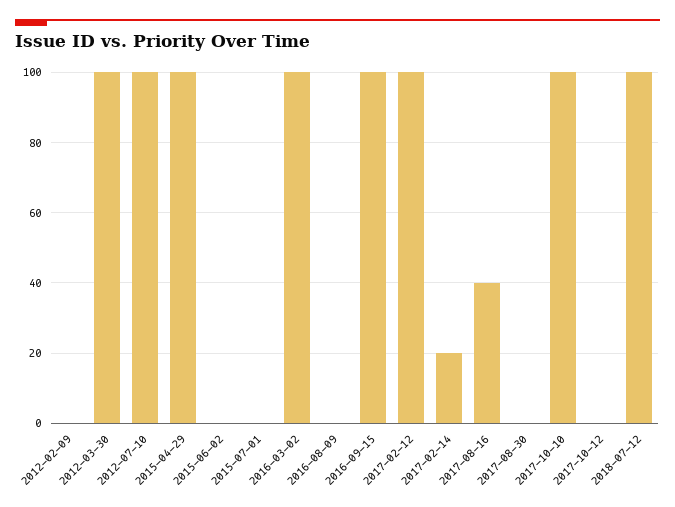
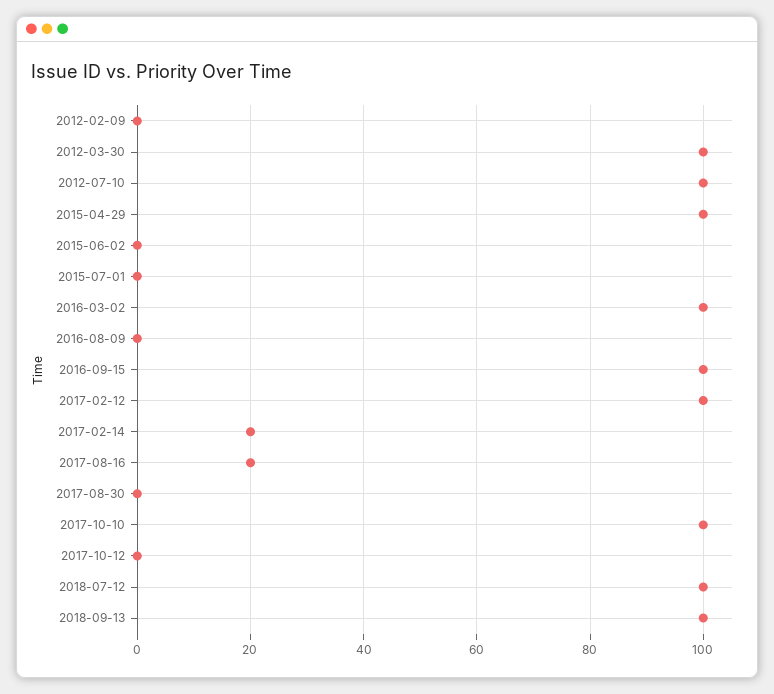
2017-08-16: 40 -> 20
2018-09-13: none -> 100

